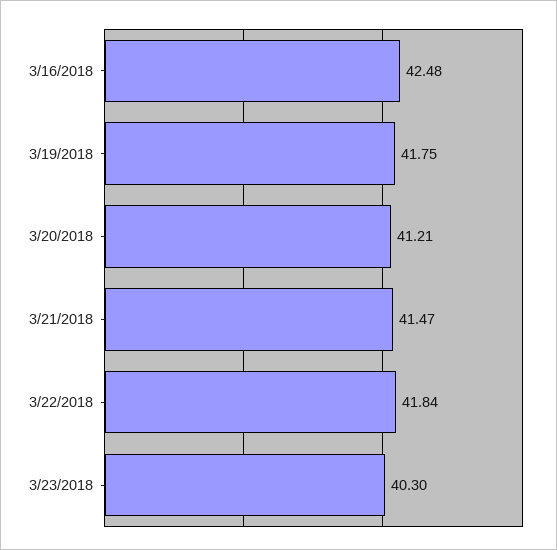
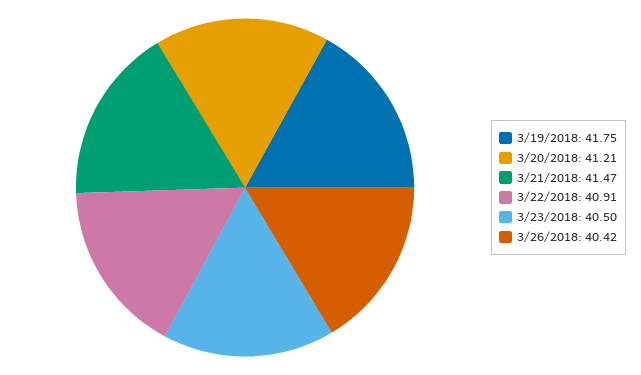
3/16/2018: 42.48 -> none
3/22/2018: 41.84 -> 40.91
3/23/2018: 40.3 -> 40.5
3/26/2018: none -> 40.42

